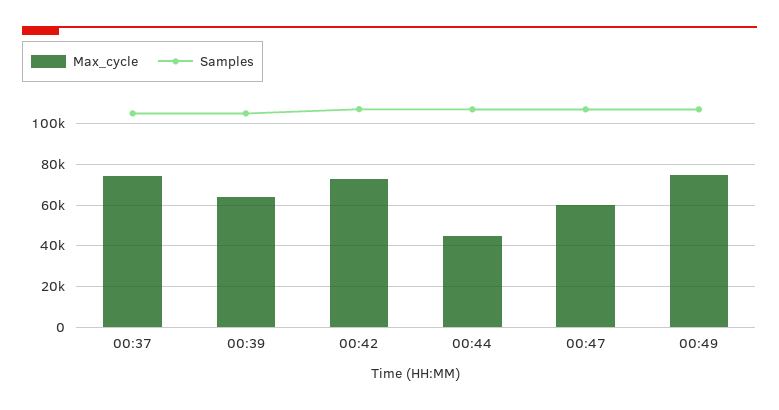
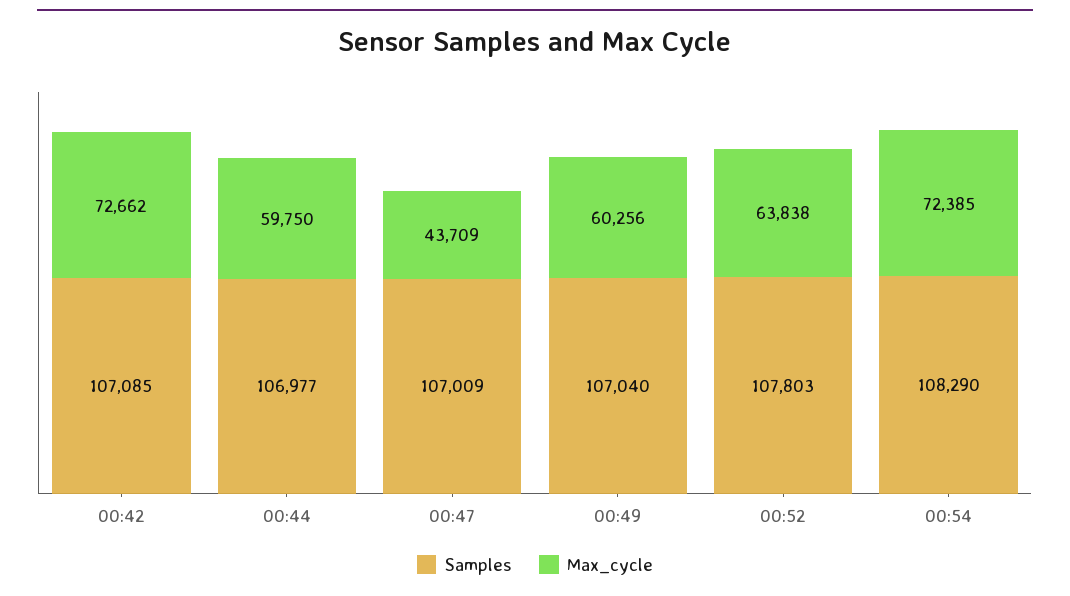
Max_cycle, 00:37: 75000 -> none
Samples, 00:37: 105000 -> none
Max_cycle, 00:39: 65000 -> none
Samples, 00:39: 105000 -> none
Max_cycle, 00:44: 45000 -> 59750
Max_cycle, 00:47: 60000 -> 43709
Max_cycle, 00:49: 75000 -> 60256
Samples, 00:52: none -> 107803
Max_cycle, 00:52: none -> 63838
Samples, 00:54: none -> 108290
Max_cycle, 00:54: none -> 72385

